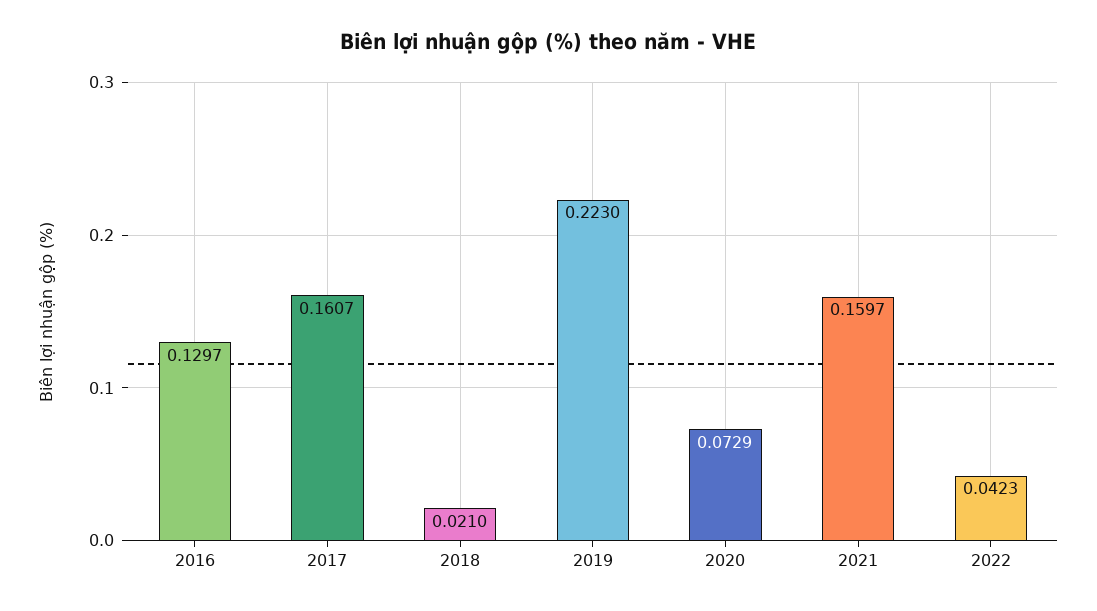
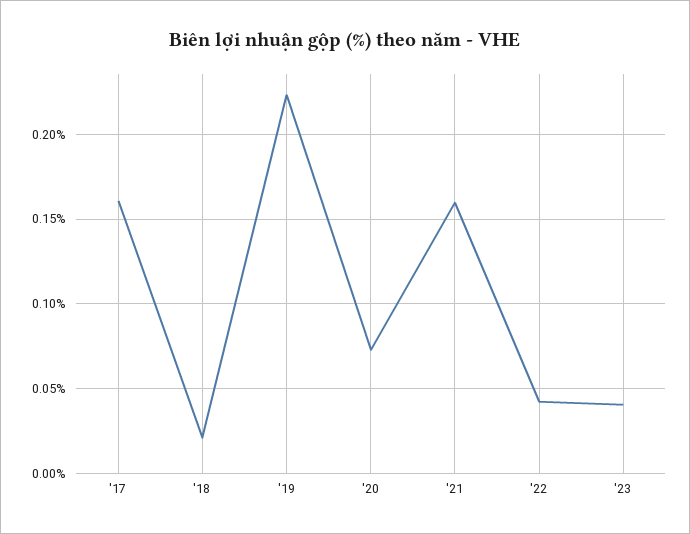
2016: 0.1297 -> none
'23: none -> 0.04

